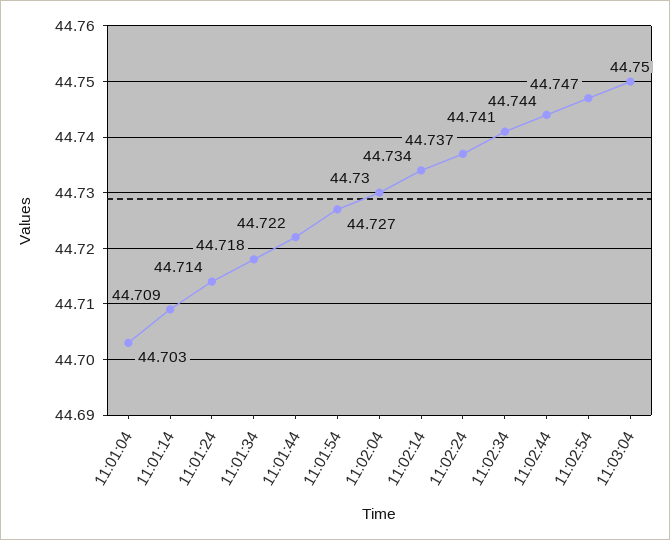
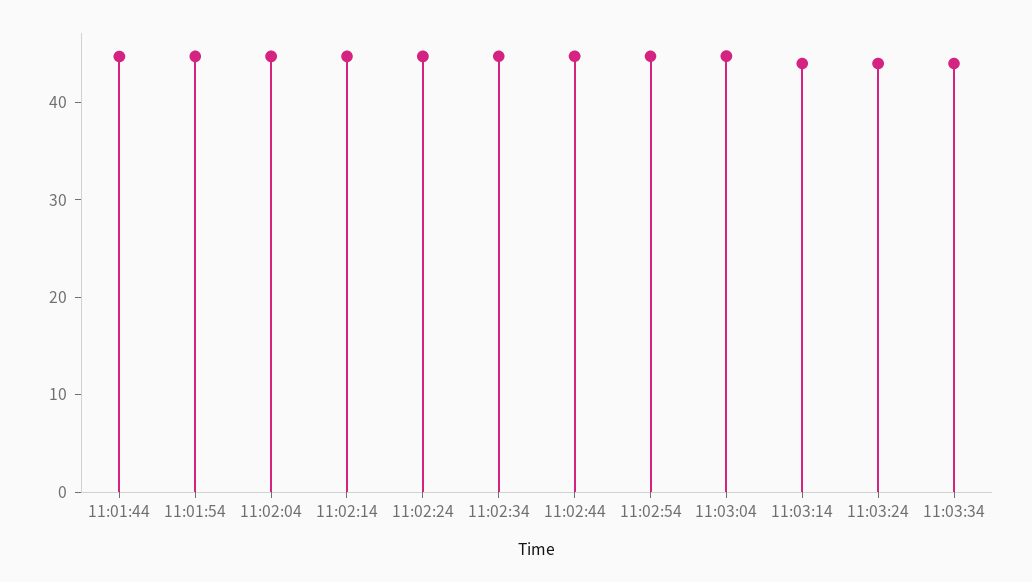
11:01:04: 44.703 -> none
11:01:14: 44.709 -> none
11:01:24: 44.714 -> none
11:01:34: 44.718 -> none
11:03:14: none -> 44
11:03:24: none -> 44
11:03:34: none -> 44

